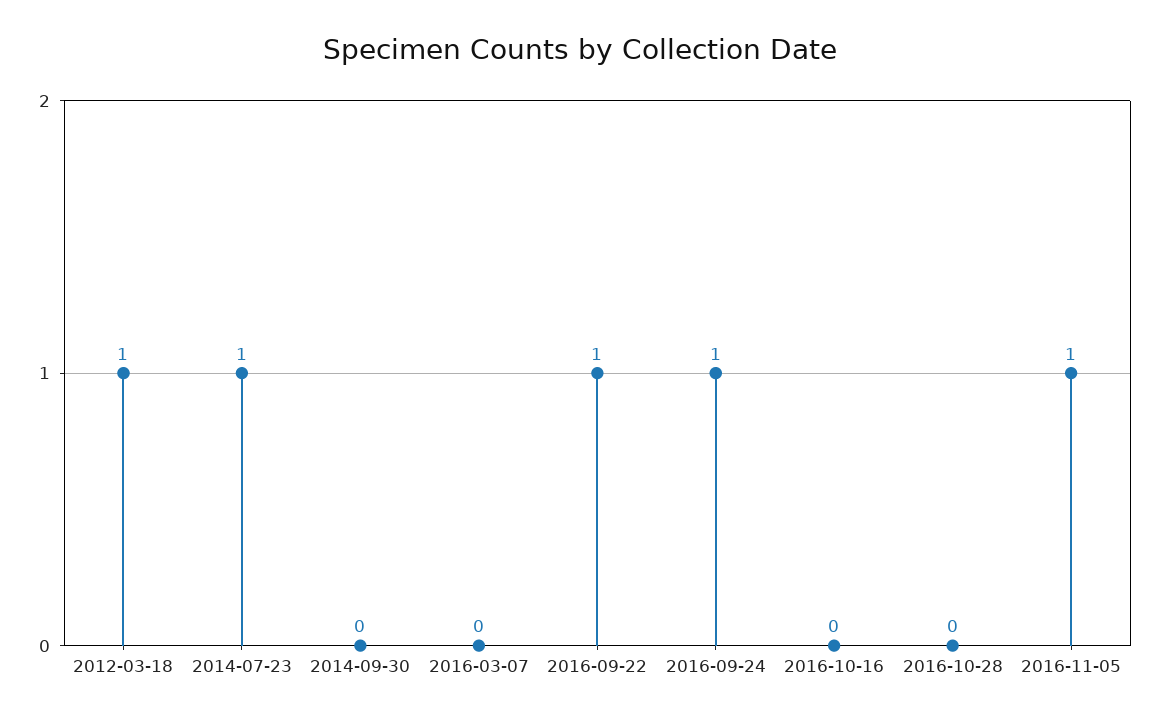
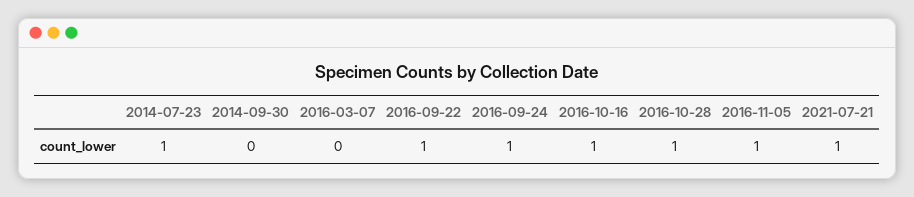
2012-03-18: 1 -> none
2016-10-16: 0 -> 1
2016-10-28: 0 -> 1
2021-07-21: none -> 1

